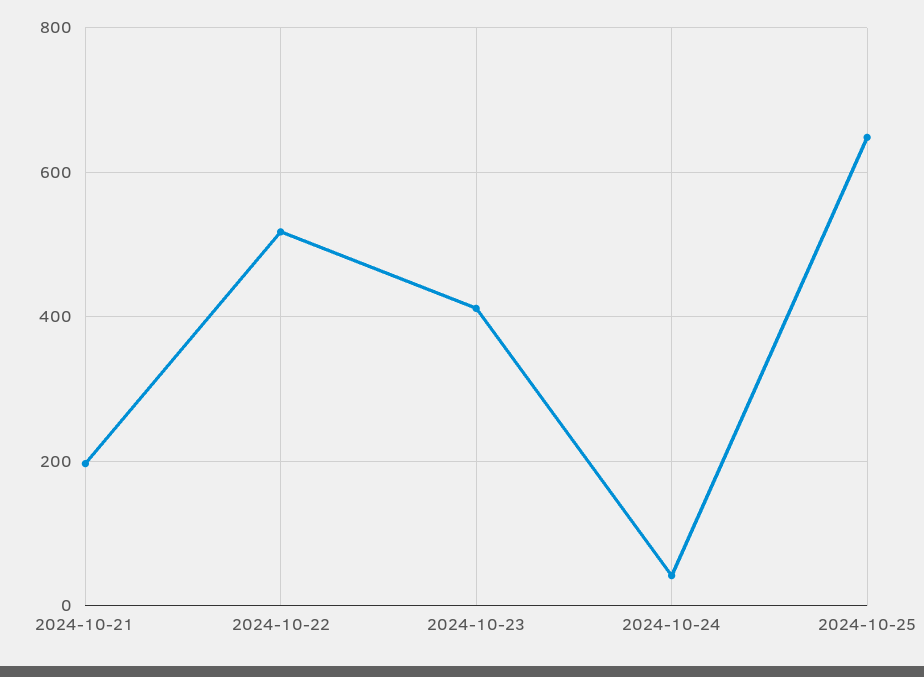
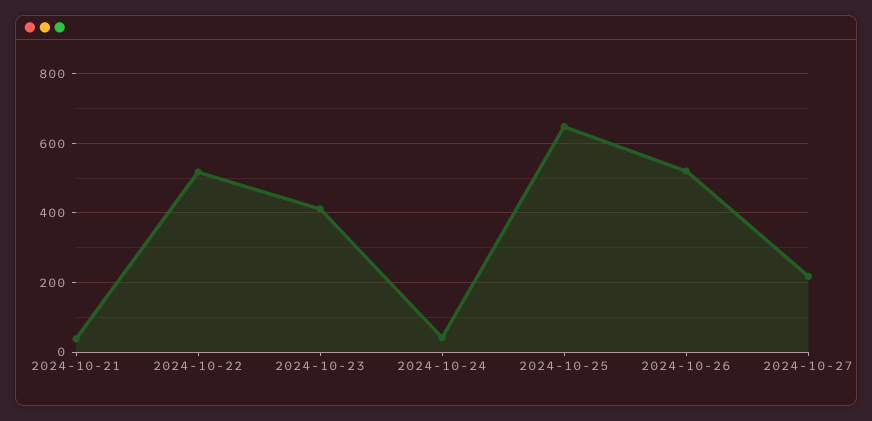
2024-10-21: 200 -> 40
2024-10-26: none -> 520
2024-10-27: none -> 220

